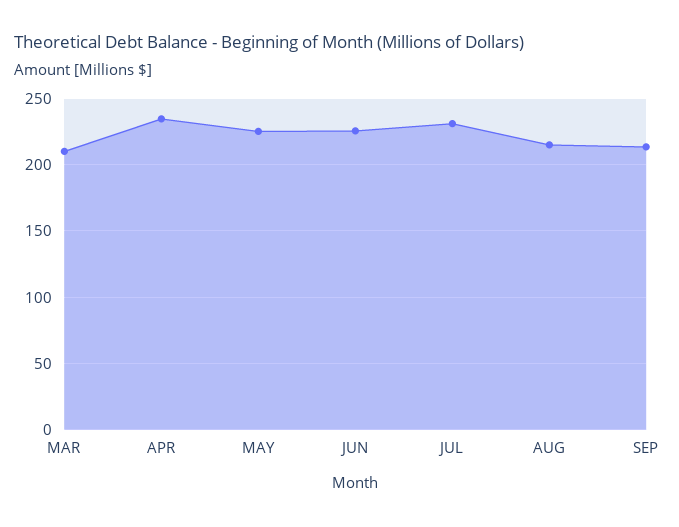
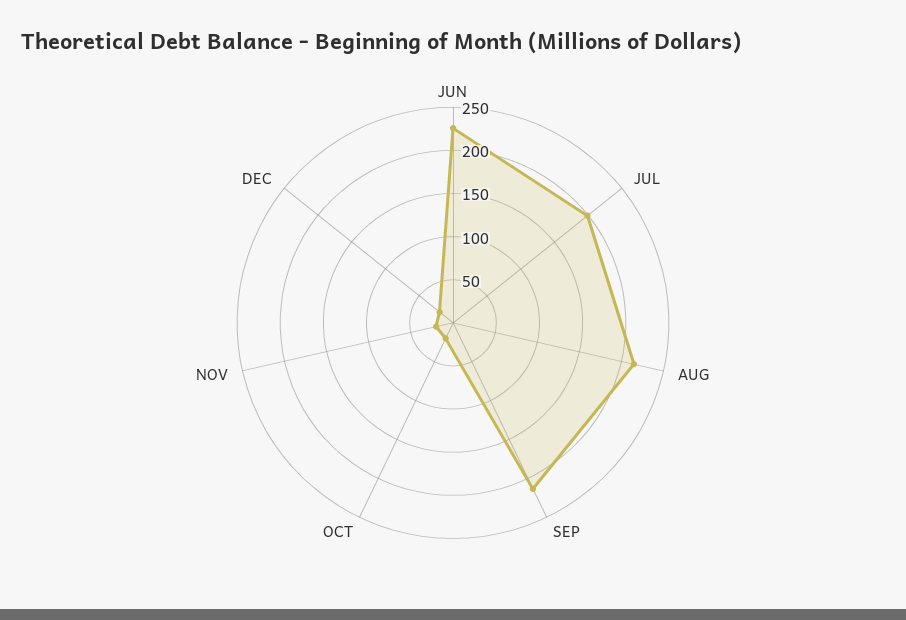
MAR: 210 -> none
APR: 235 -> none
MAY: 225 -> none
JUL: 230 -> 200
OCT: none -> 20
NOV: none -> 20
DEC: none -> 20

